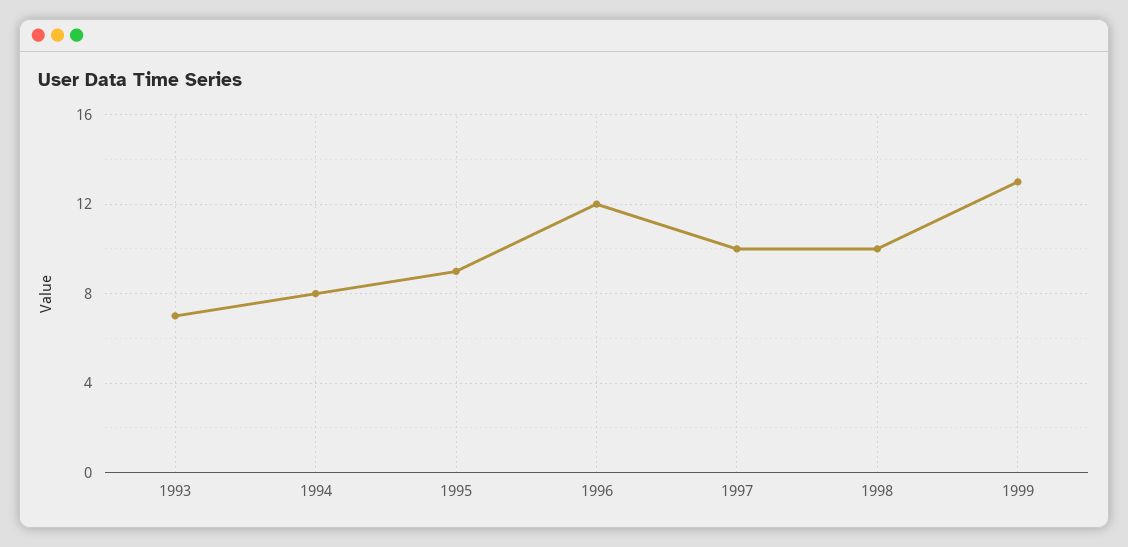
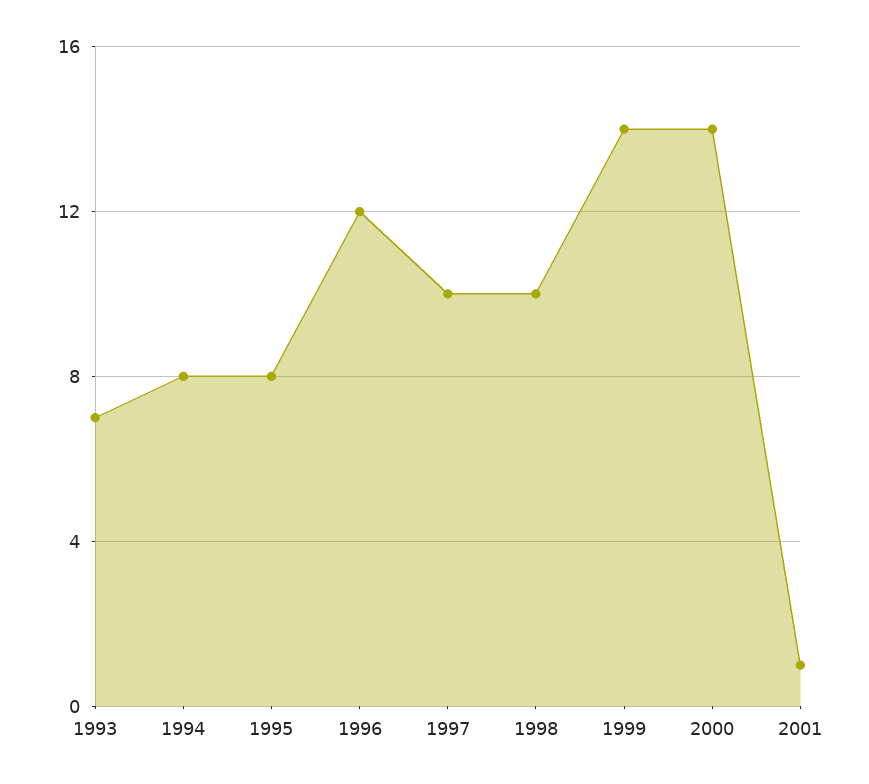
1995: 9 -> 8
1999: 13 -> 14
2000: none -> 14
2001: none -> 1

